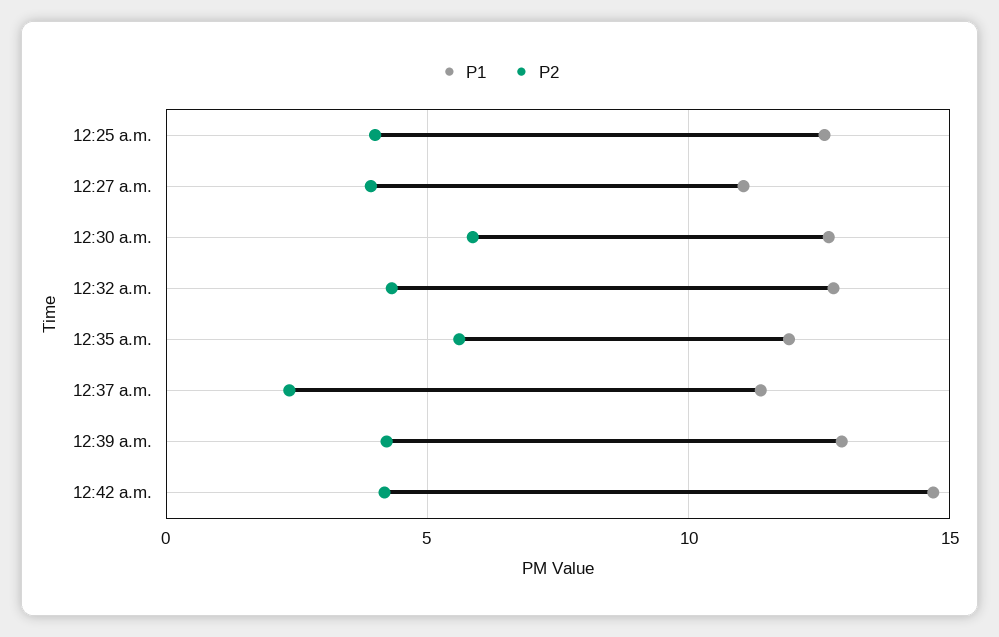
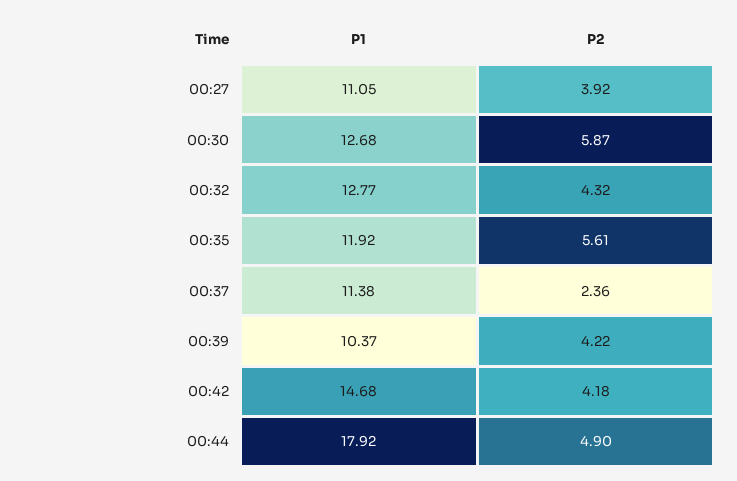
P1, 12:25 a.m.: 12.5 -> none
P2, 12:25 a.m.: 4 -> none
P1, 12:39 a.m.: 13 -> 10.37
P1, 00:44: none -> 17.92
P2, 00:44: none -> 4.9

